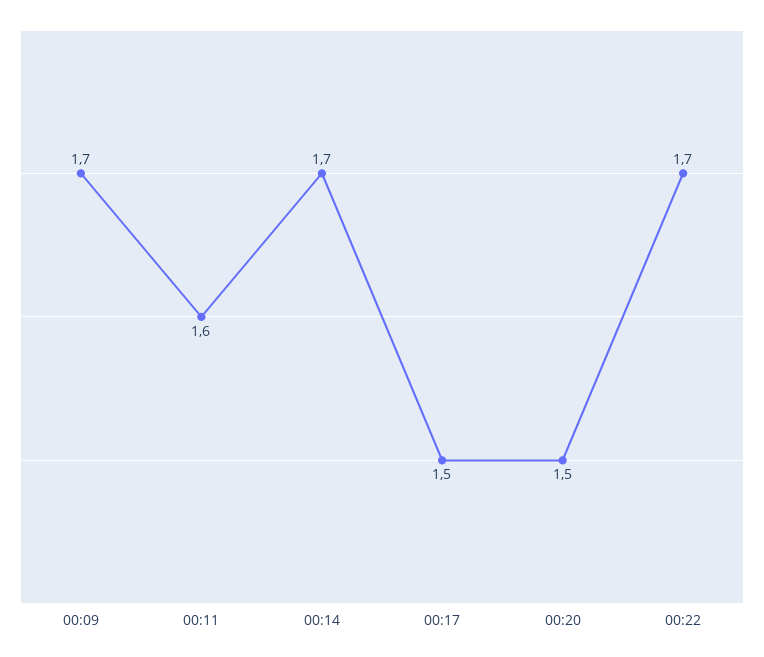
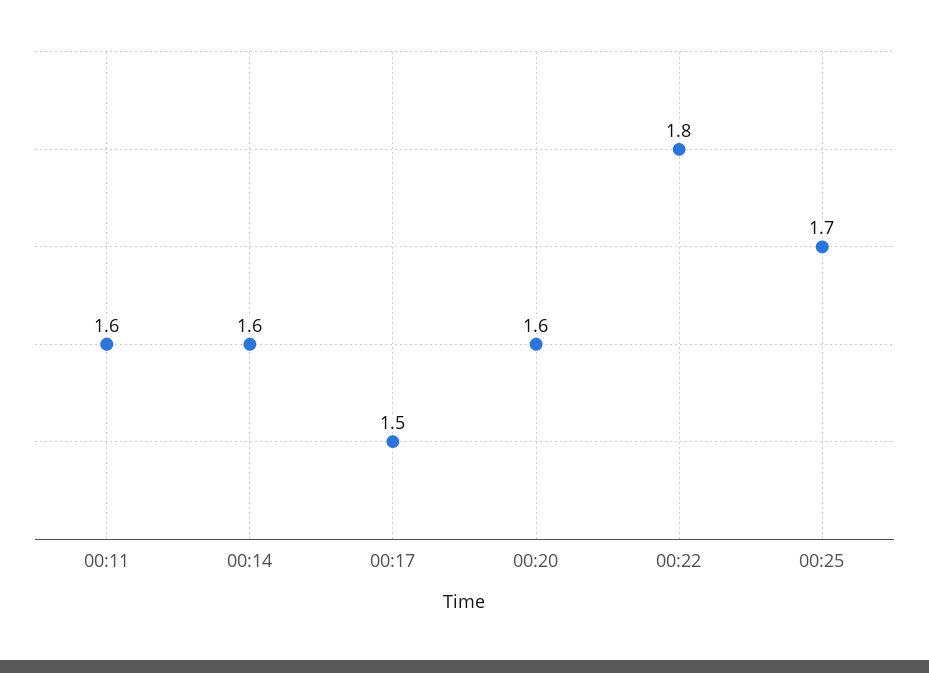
00:09: 1.7 -> none
00:14: 1.7 -> 1.6
00:20: 1.5 -> 1.6
00:22: 1.7 -> 1.8
00:25: none -> 1.7

